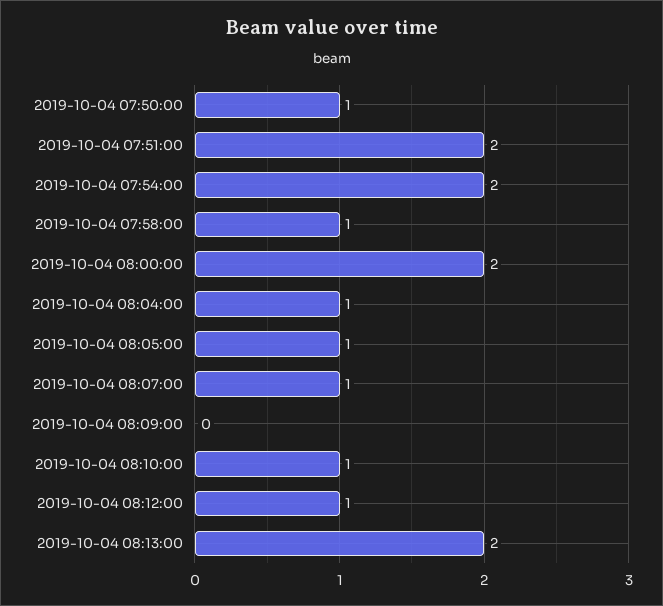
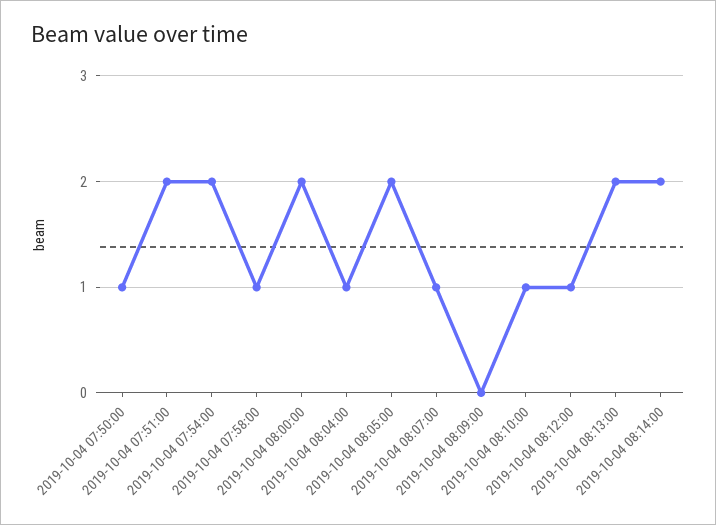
2019-10-04 08:05:00: 1 -> 2
2019-10-04 08:14:00: none -> 2

